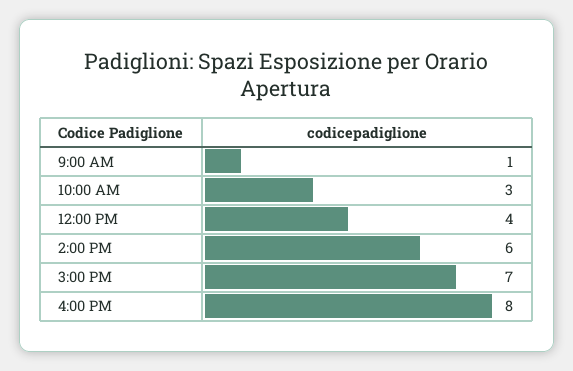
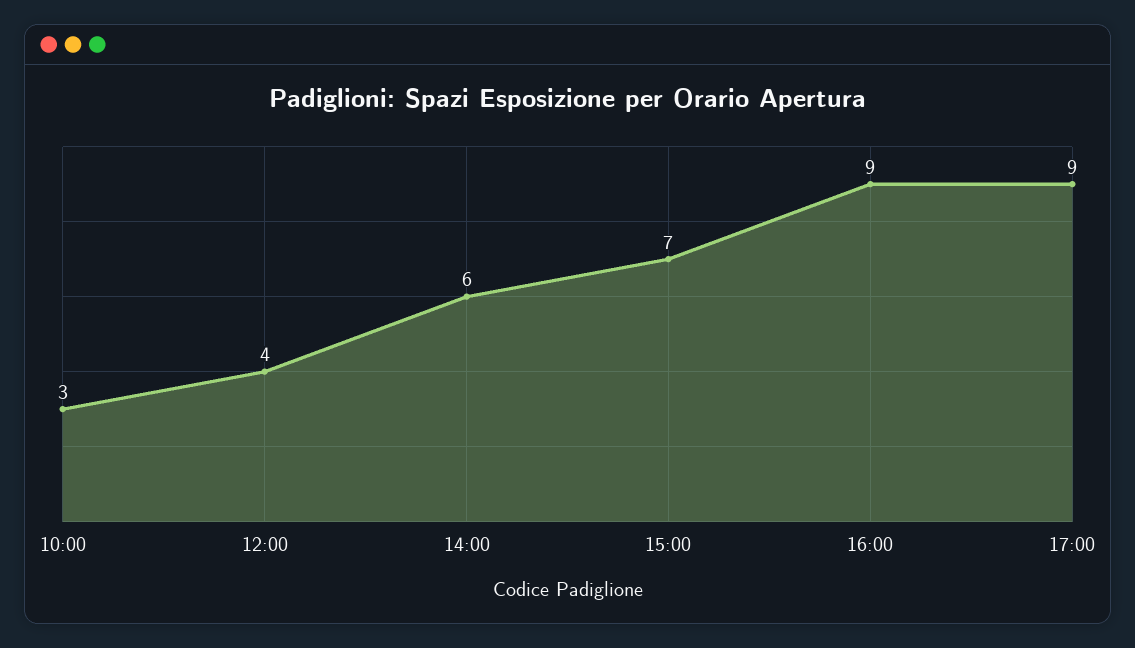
9:00 AM: 1 -> none
4:00 PM: 8 -> 9
17:00: none -> 9

